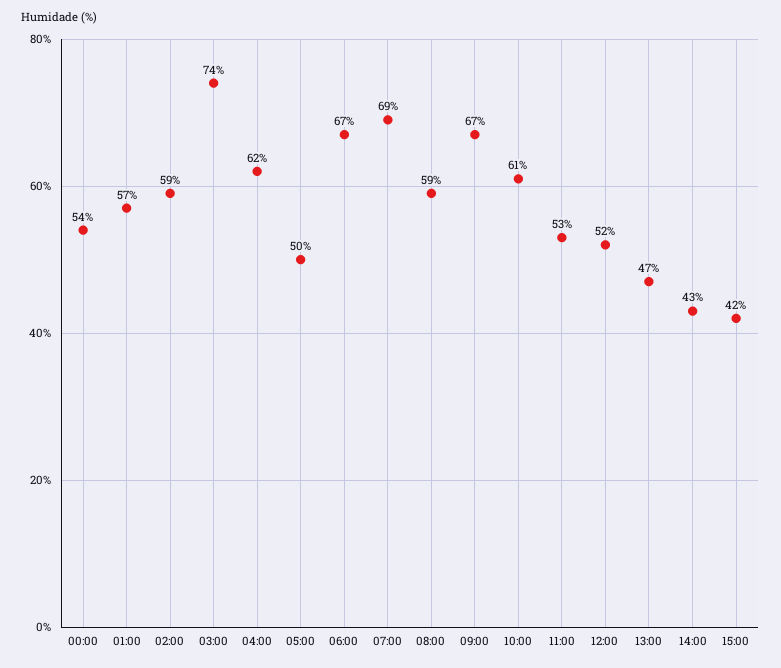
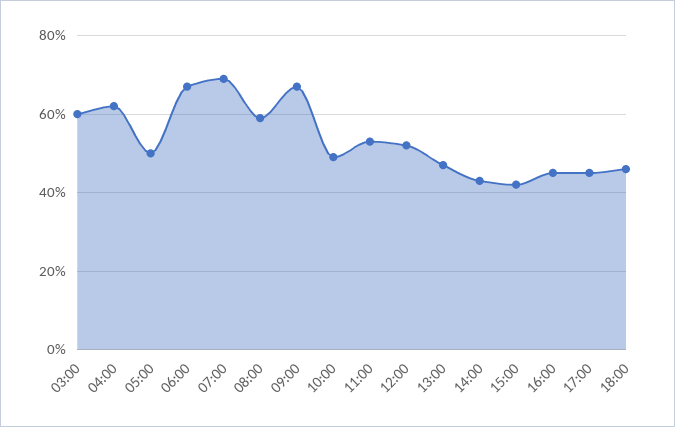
00:00: 54 -> none
01:00: 57 -> none
02:00: 59 -> none
03:00: 74 -> 60
10:00: 61 -> 50
16:00: none -> 45
17:00: none -> 45
18:00: none -> 45

